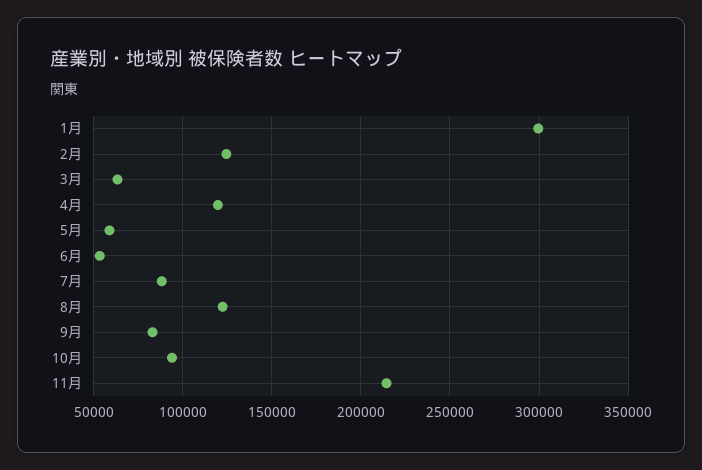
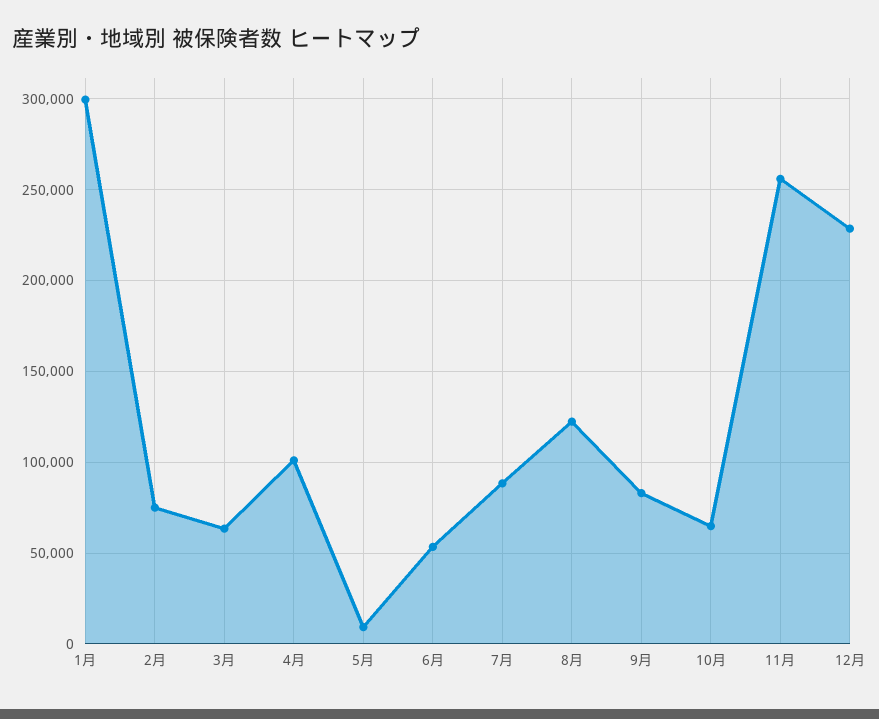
2月: 125000 -> 75000
4月: 120000 -> 100000
5月: 60000 -> 10000
10月: 95000 -> 65000
11月: 215000 -> 255000
12月: none -> 230000

